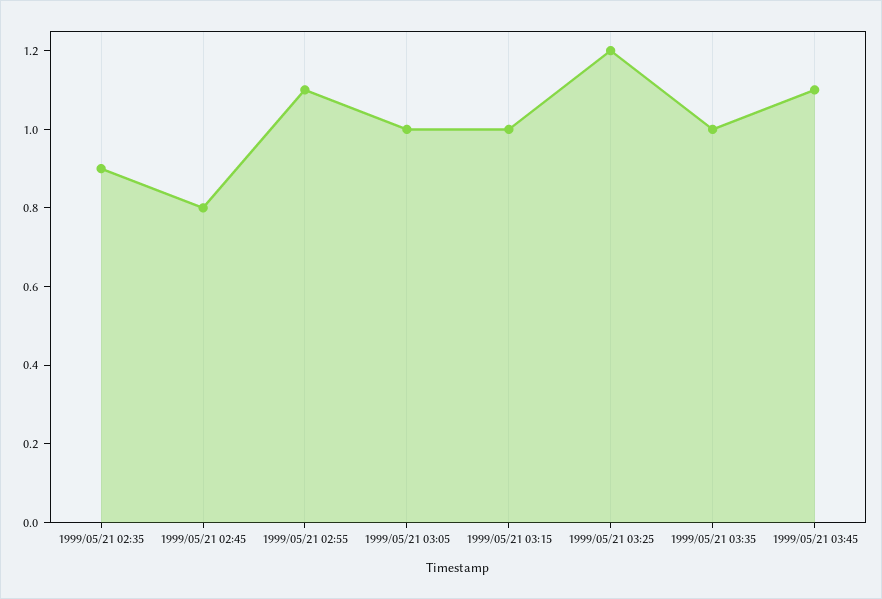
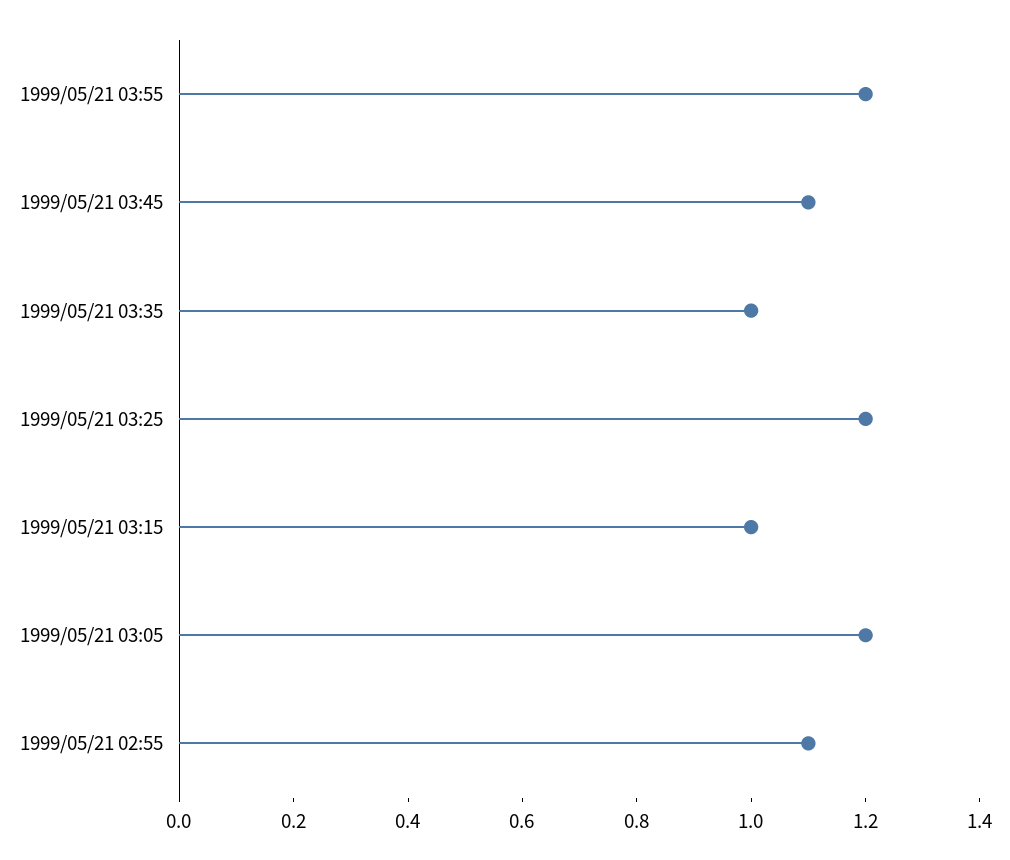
1999/05/21 02:35: 0.9 -> none
1999/05/21 02:45: 0.8 -> none
1999/05/21 03:05: 1 -> 1.2
1999/05/21 03:55: none -> 1.2

